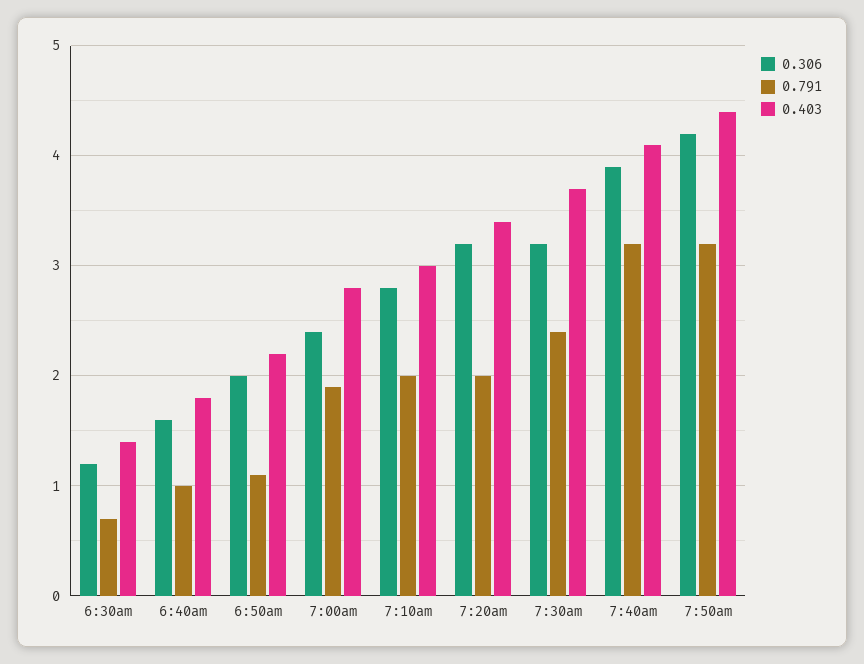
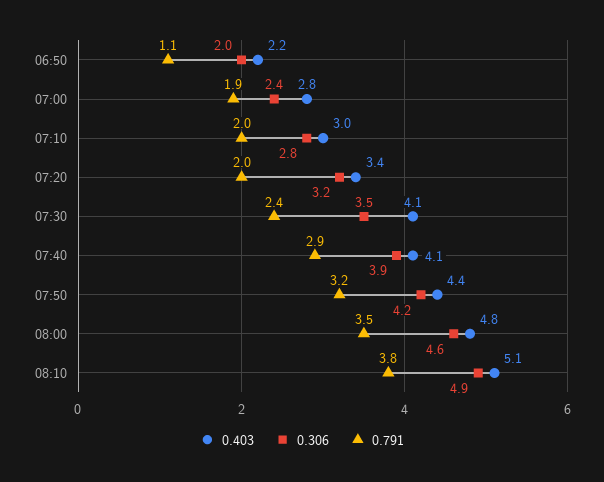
0.306, 6:30am: 1.2 -> none
0.791, 6:30am: 0.7 -> none
0.403, 6:30am: 1.4 -> none
0.306, 6:40am: 1.6 -> none
0.791, 6:40am: 1 -> none
0.403, 6:40am: 1.8 -> none
0.306, 7:30am: 3.2 -> 3.5
0.403, 7:30am: 3.7 -> 4.1
0.791, 7:40am: 3.2 -> 2.9
0.403, 08:00: none -> 4.8
0.306, 08:00: none -> 4.6
0.791, 08:00: none -> 3.5
0.403, 08:10: none -> 5.1
0.306, 08:10: none -> 4.9
0.791, 08:10: none -> 3.8

